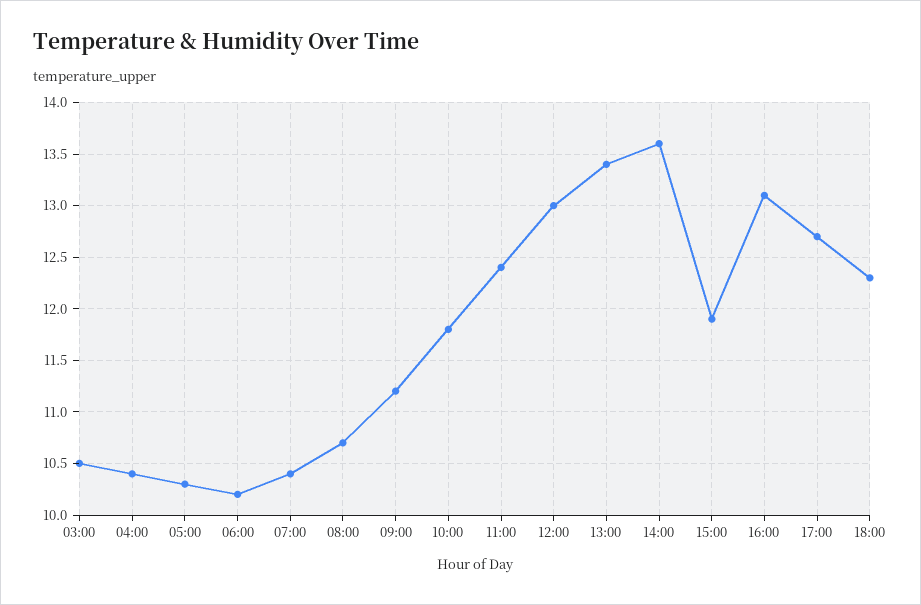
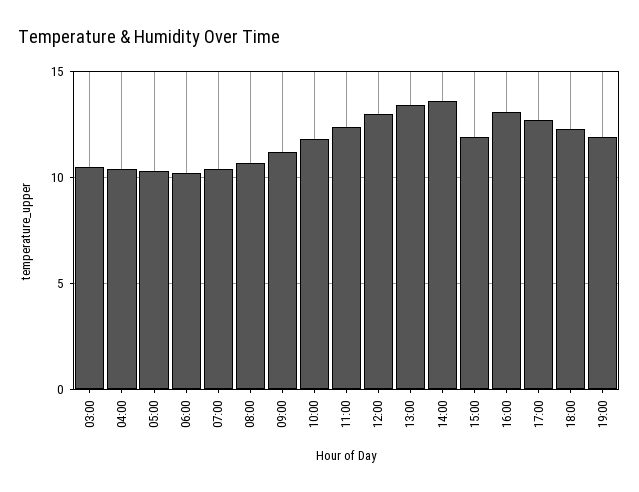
19:00: none -> 12

